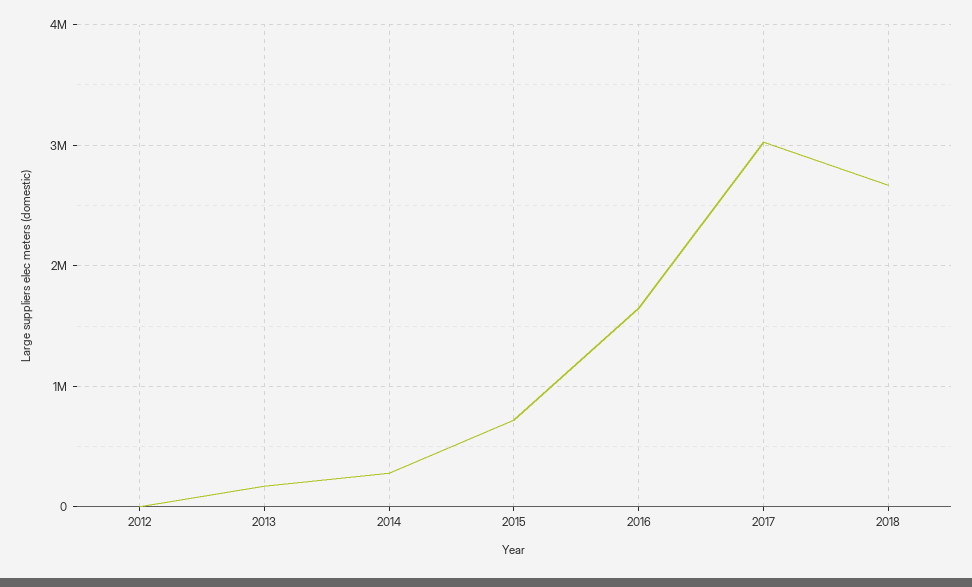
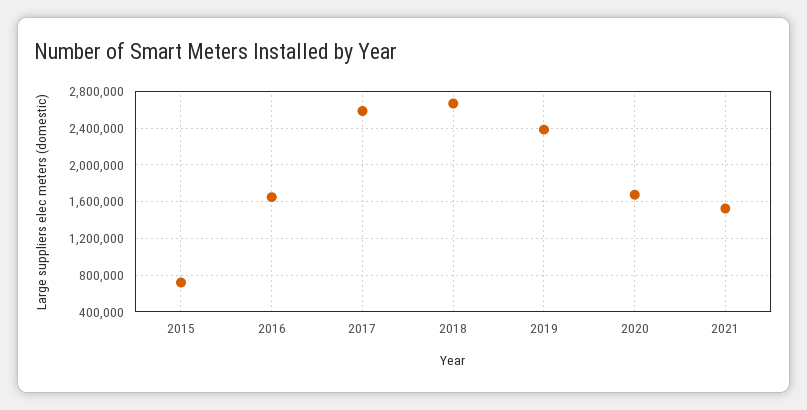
2012: 0 -> none
2013: 200000 -> none
2014: 300000 -> none
2017: 3000000 -> 2600000
2019: none -> 2400000
2020: none -> 1700000
2021: none -> 1500000

